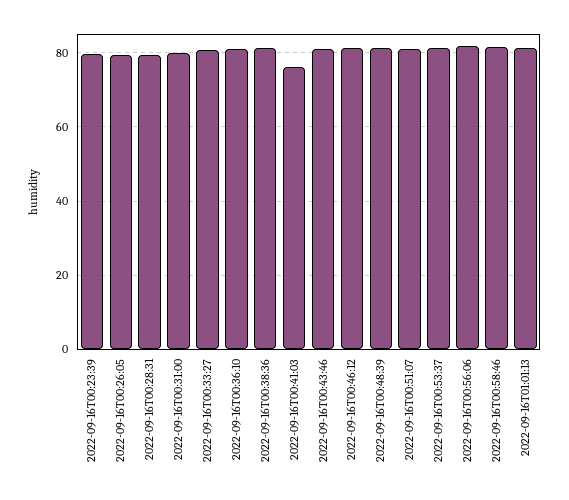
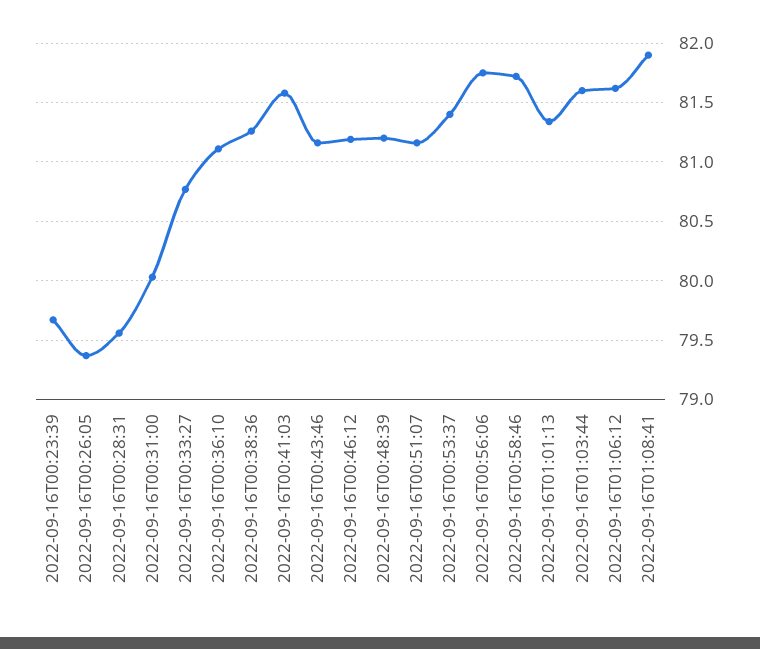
2022-09-16T00:41:03: 76 -> 81.6
2022-09-16T01:03:44: none -> 81.6
2022-09-16T01:06:12: none -> 81.6
2022-09-16T01:08:41: none -> 81.9

